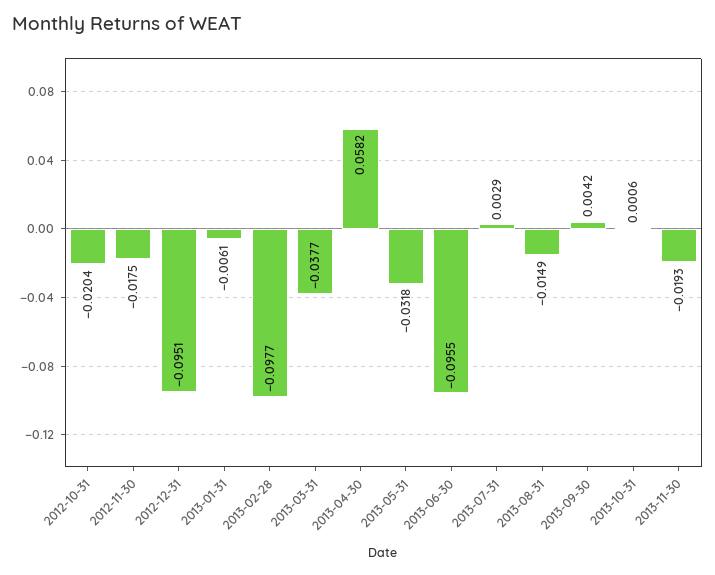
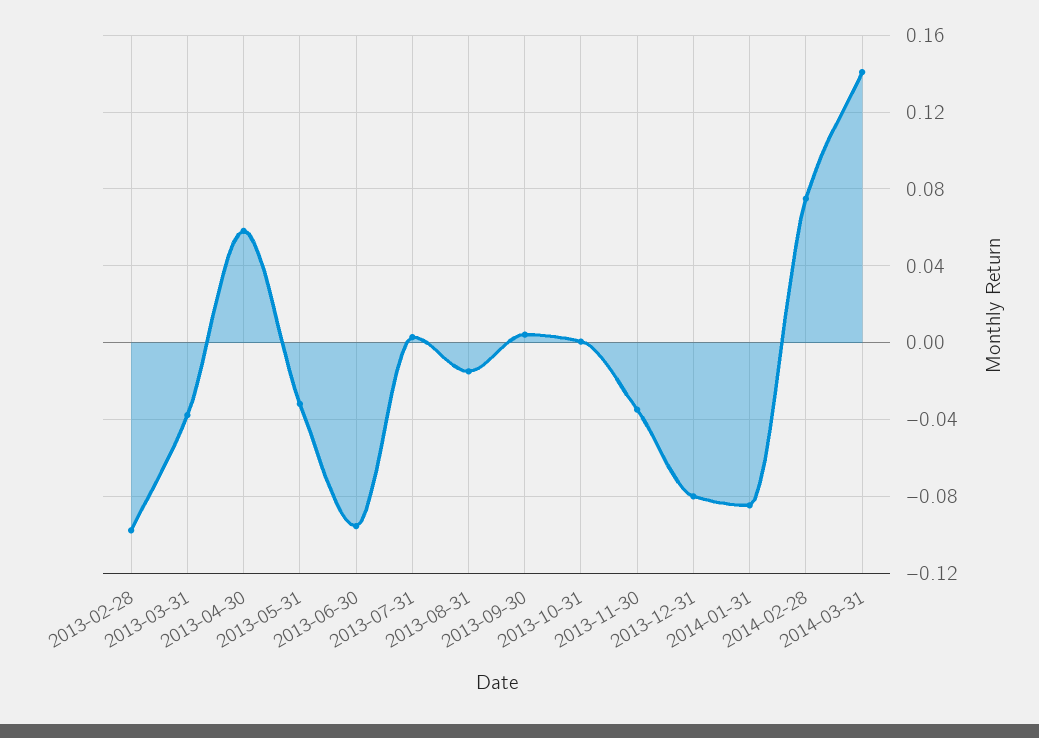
2012-10-31: -0.0204 -> none
2012-11-30: -0.0175 -> none
2012-12-31: -0.0951 -> none
2013-01-31: -0.0061 -> none
2013-11-30: -0.0193 -> -0.035
2013-12-31: none -> -0.08
2014-01-31: none -> -0.085
2014-02-28: none -> 0.075
2014-03-31: none -> 0.14

